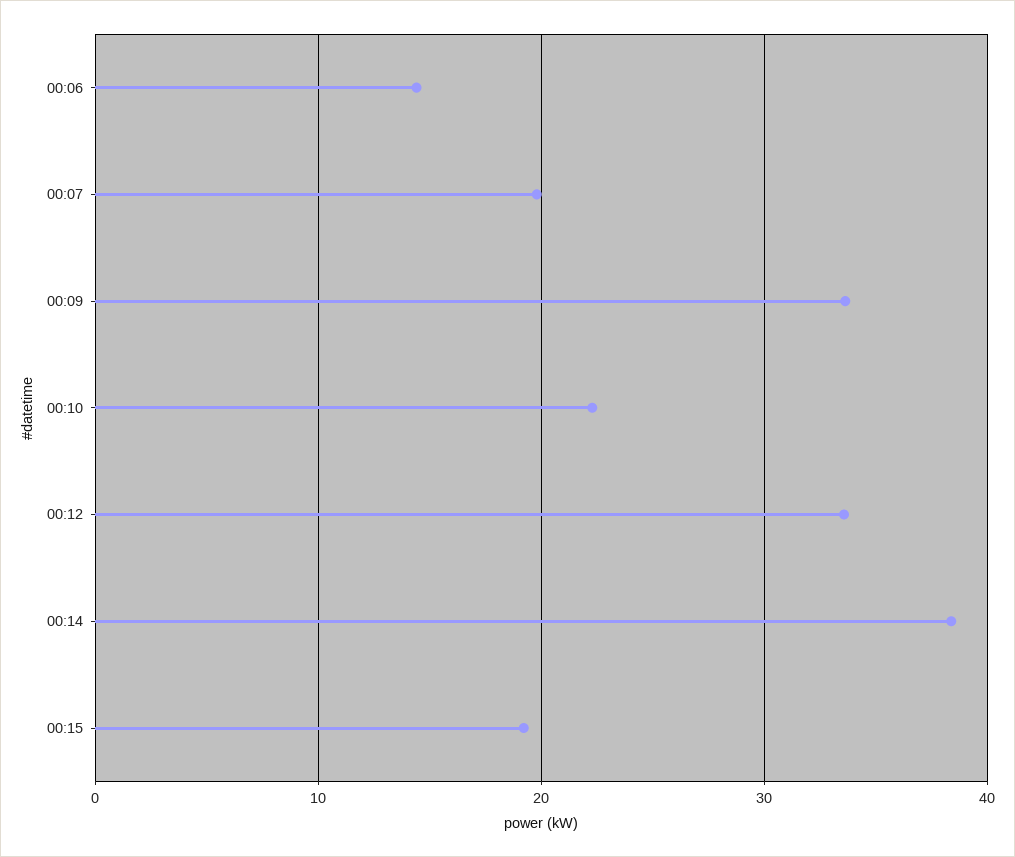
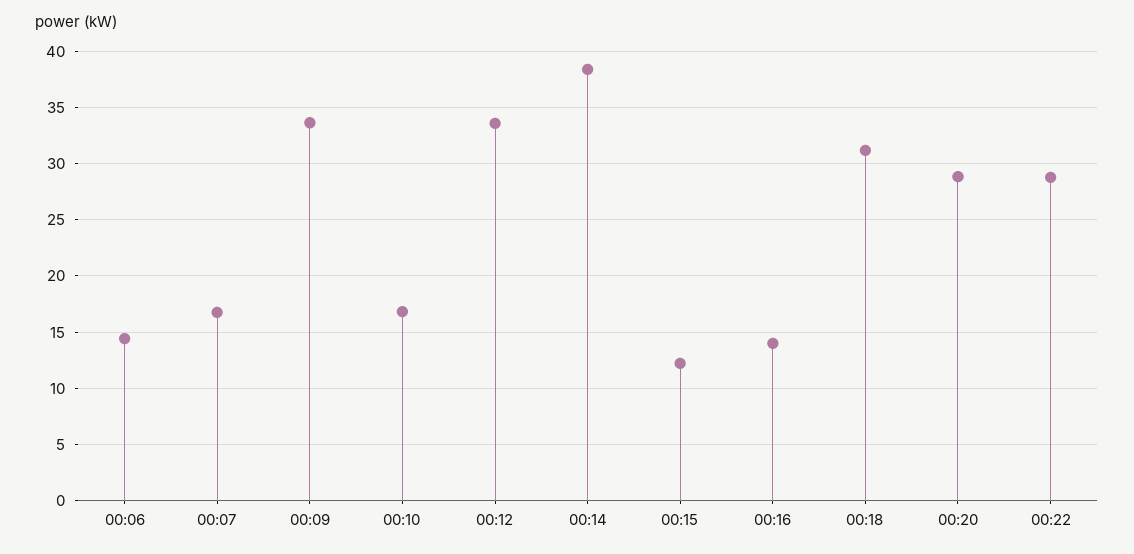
00:07: 20 -> 17
00:10: 22 -> 17
00:15: 19 -> 12
00:16: none -> 14
00:18: none -> 31
00:20: none -> 29
00:22: none -> 29

